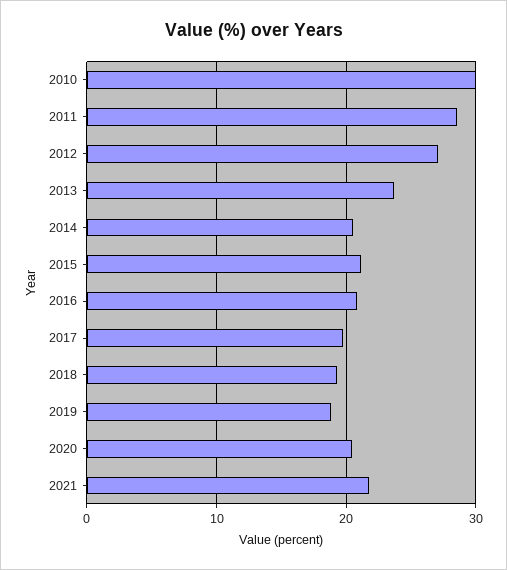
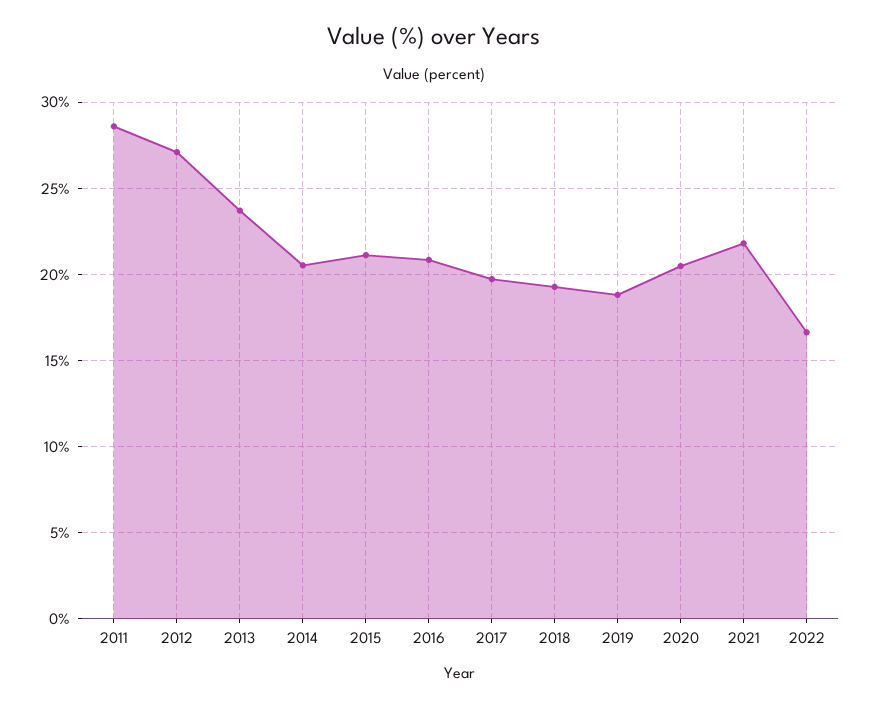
2010: 30 -> none
2022: none -> 16.5

